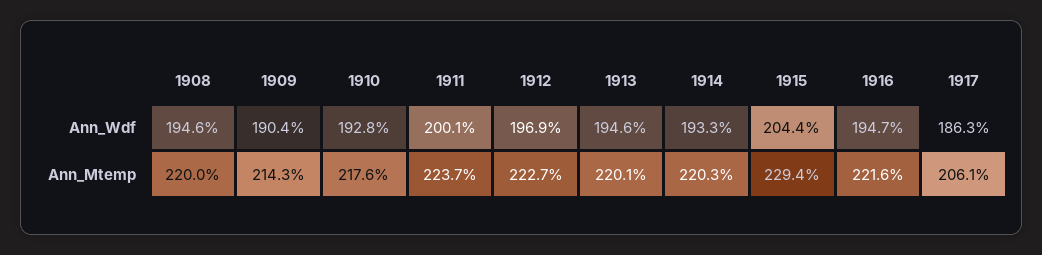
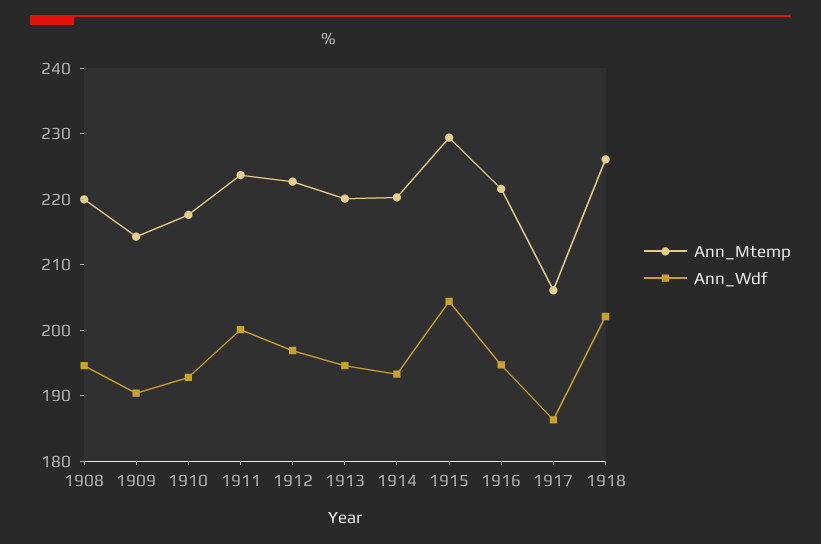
Ann_Mtemp, 1918: none -> 226
Ann_Wdf, 1918: none -> 202

